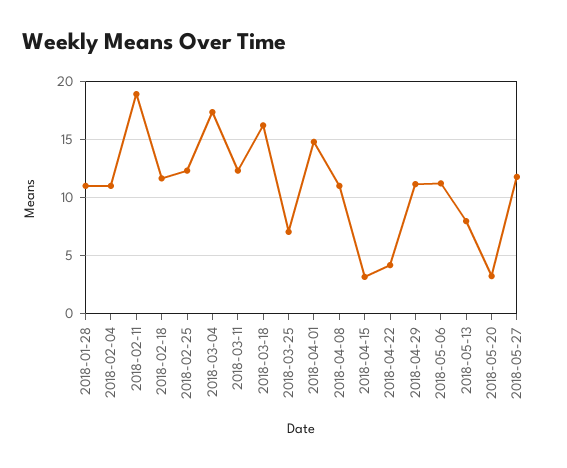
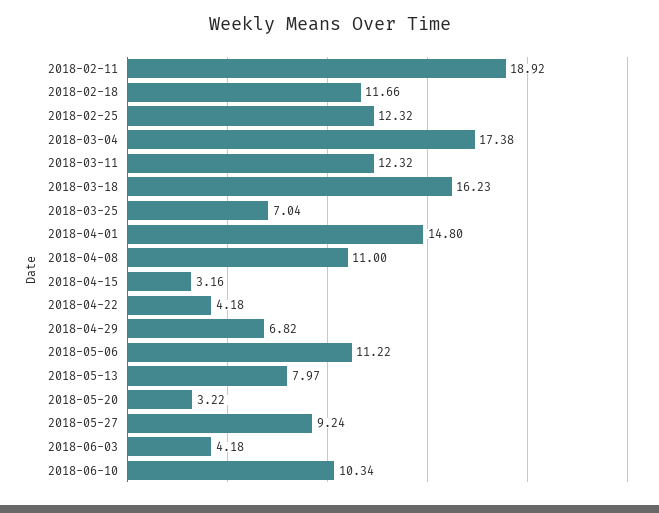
2018-01-28: 11 -> none
2018-02-04: 11 -> none
2018-04-29: 11 -> 6.82
2018-05-27: 12 -> 9.24
2018-06-03: none -> 4.18
2018-06-10: none -> 10.34

